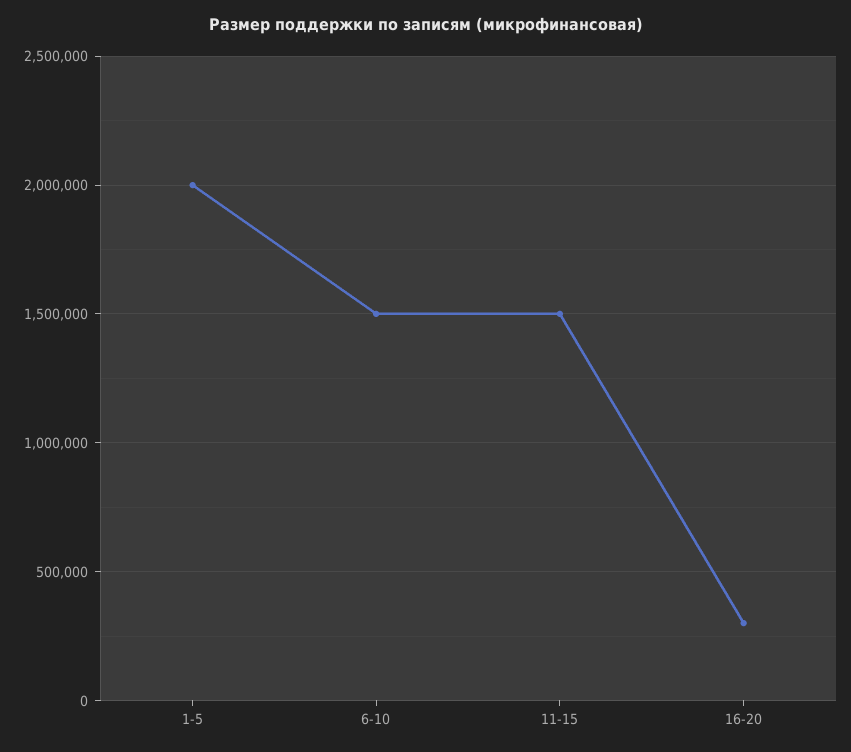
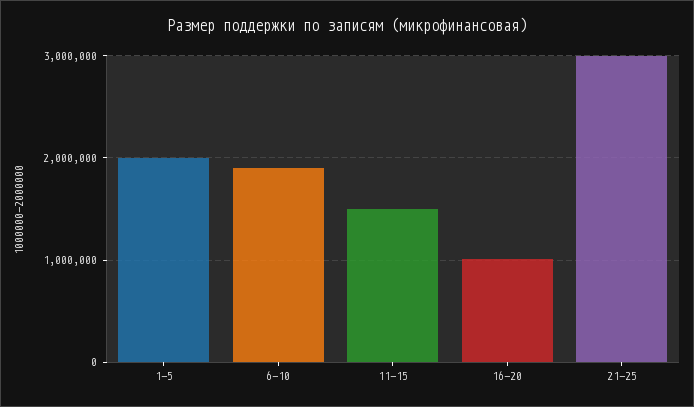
6-10: 1500000 -> 1900000
16-20: 300000 -> 1000000
21-25: none -> 3000000

